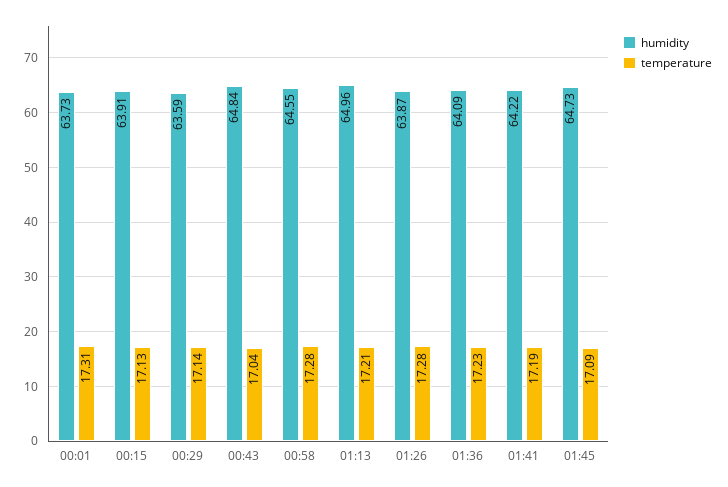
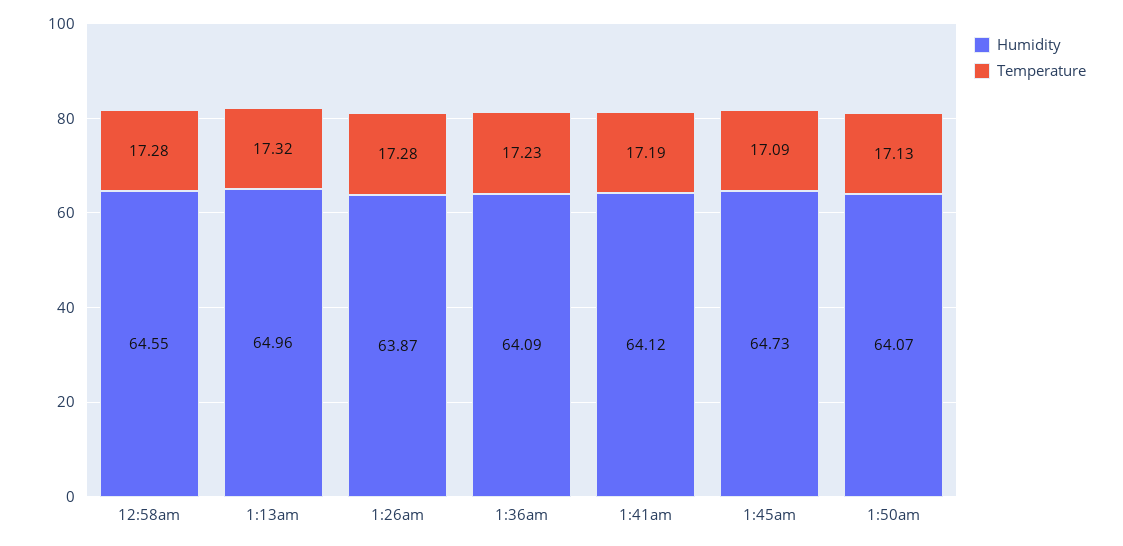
humidity, 00:01: 63.73 -> none
temperature, 00:01: 17.31 -> none
humidity, 00:15: 63.91 -> none
temperature, 00:15: 17.13 -> none
humidity, 00:29: 63.59 -> none
temperature, 00:29: 17.14 -> none
humidity, 00:43: 64.84 -> none
temperature, 00:43: 17.04 -> none
temperature, 01:13: 17.21 -> 17.32
humidity, 01:41: 64.22 -> 64.12
humidity, 1:50am: none -> 64.07
temperature, 1:50am: none -> 17.13

